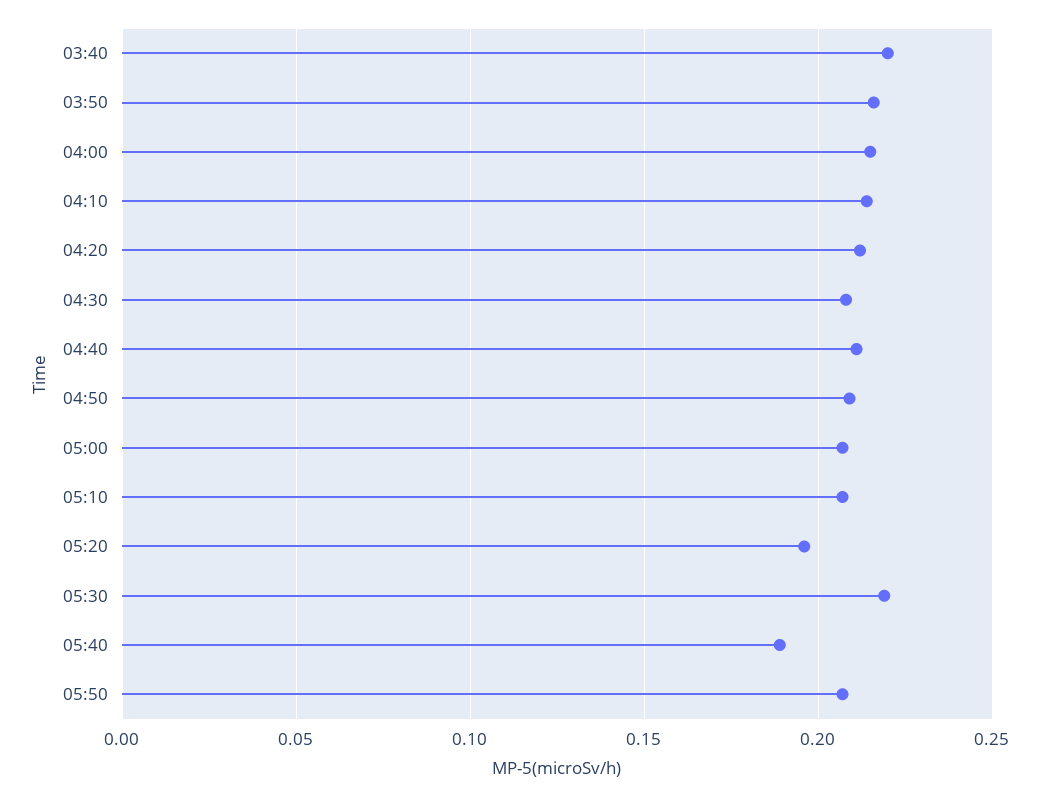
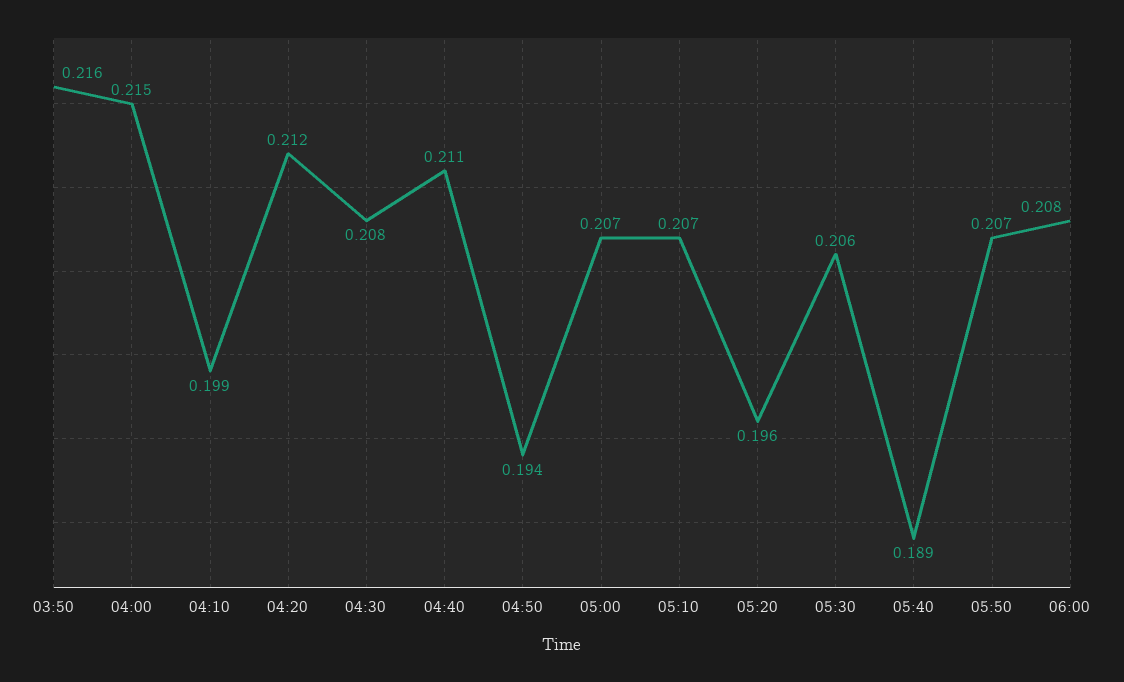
03:40: 0.22 -> none
04:10: 0.215 -> 0.199
04:50: 0.21 -> 0.194
05:30: 0.22 -> 0.206
06:00: none -> 0.208

